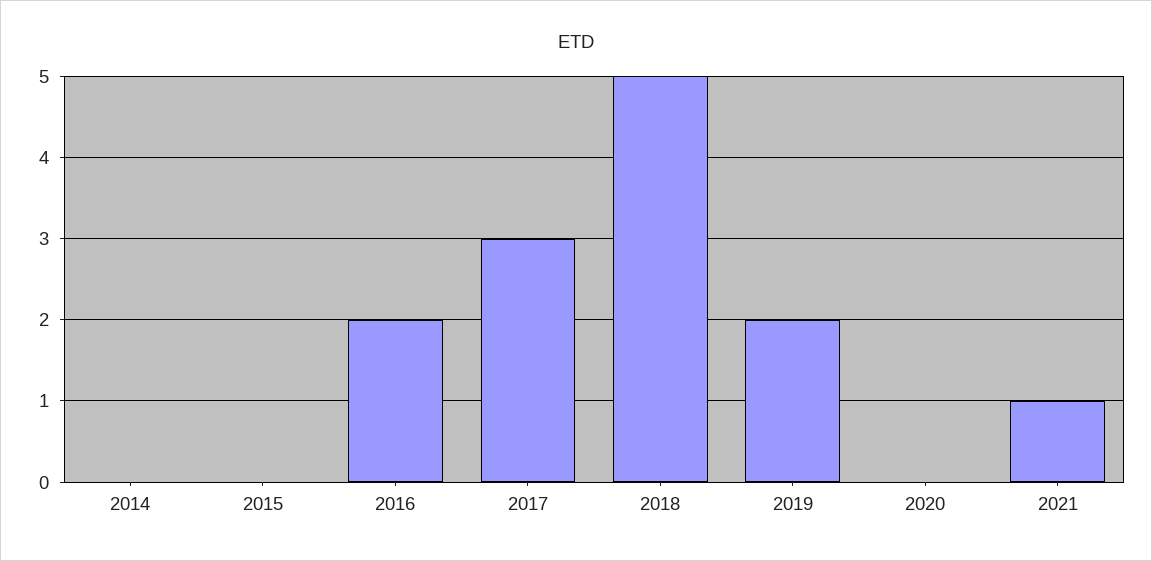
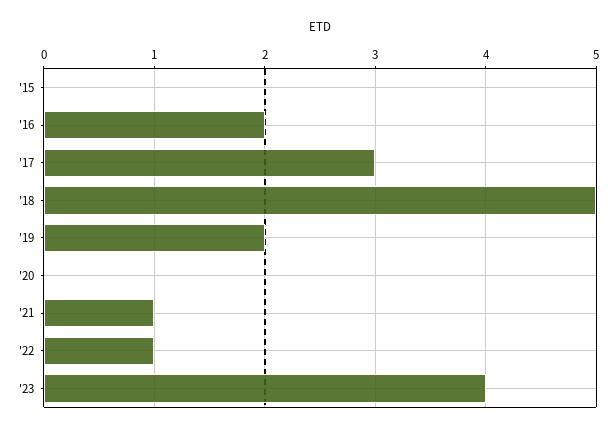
2014: 0 -> none
'22: none -> 1
'23: none -> 4

